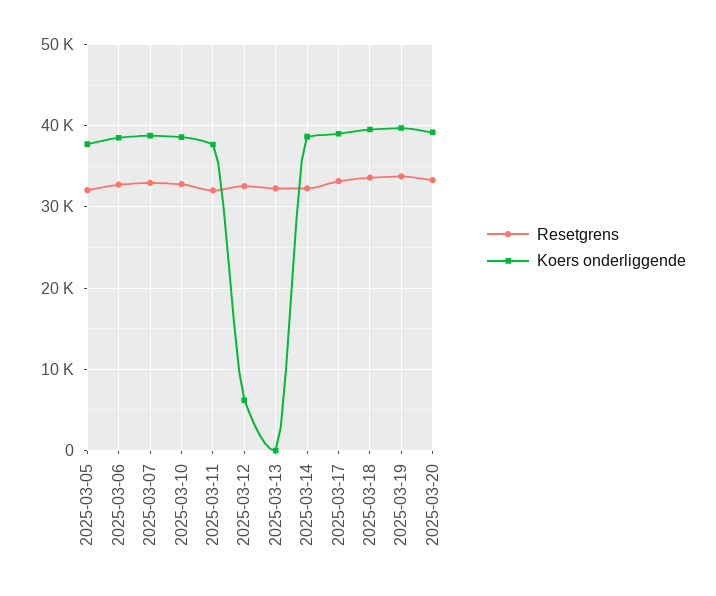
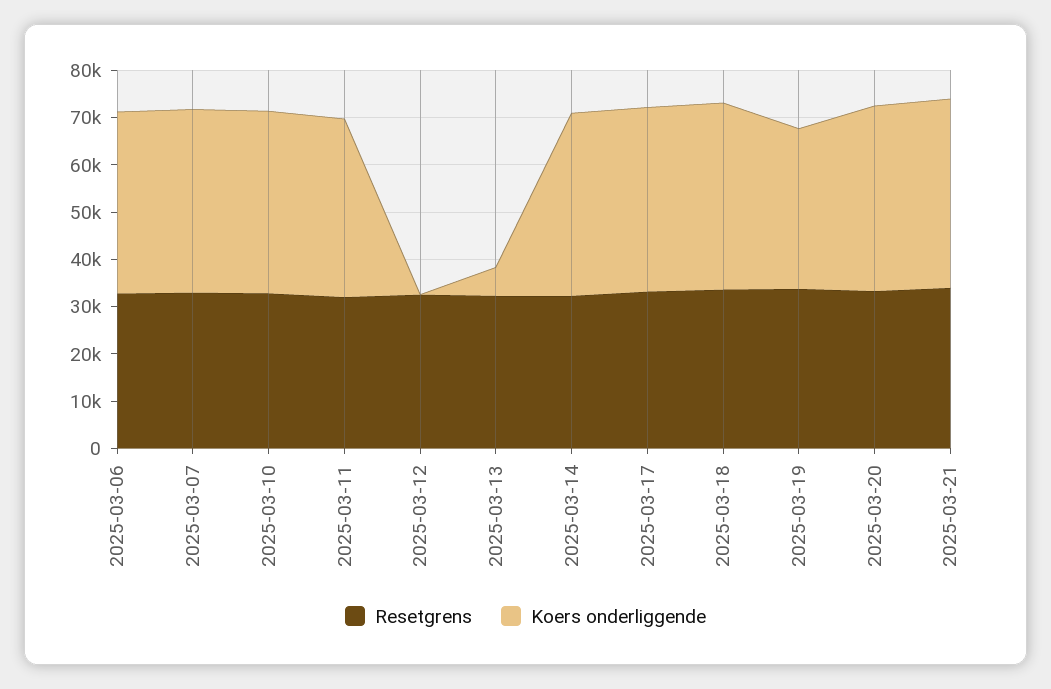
Resetgrens, 2025-03-05: 32000 -> none
Koers onderliggende, 2025-03-05: 38000 -> none
Koers onderliggende, 2025-03-12: 6000 -> 0
Koers onderliggende, 2025-03-13: 0 -> 6000
Koers onderliggende, 2025-03-19: 40000 -> 34000
Resetgrens, 2025-03-21: none -> 34000
Koers onderliggende, 2025-03-21: none -> 40000

